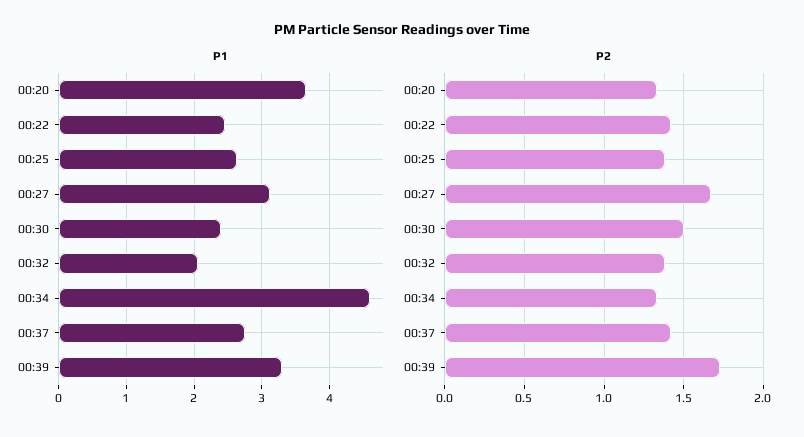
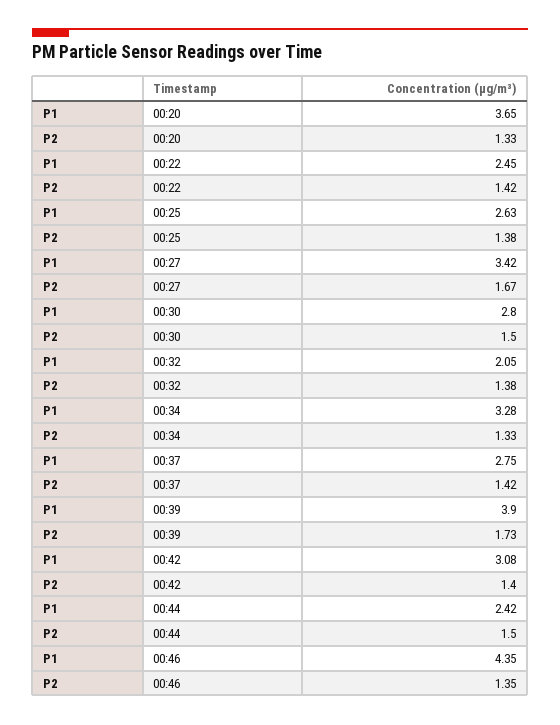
P1, 00:27: 3.1 -> 3.42
P1, 00:30: 2.4 -> 2.8
P1, 00:34: 4.6 -> 3.28
P1, 00:39: 3.3 -> 3.9
P1, 00:42: none -> 3.08
P2, 00:42: none -> 1.4
P1, 00:44: none -> 2.42
P2, 00:44: none -> 1.5
P1, 00:46: none -> 4.35
P2, 00:46: none -> 1.35

